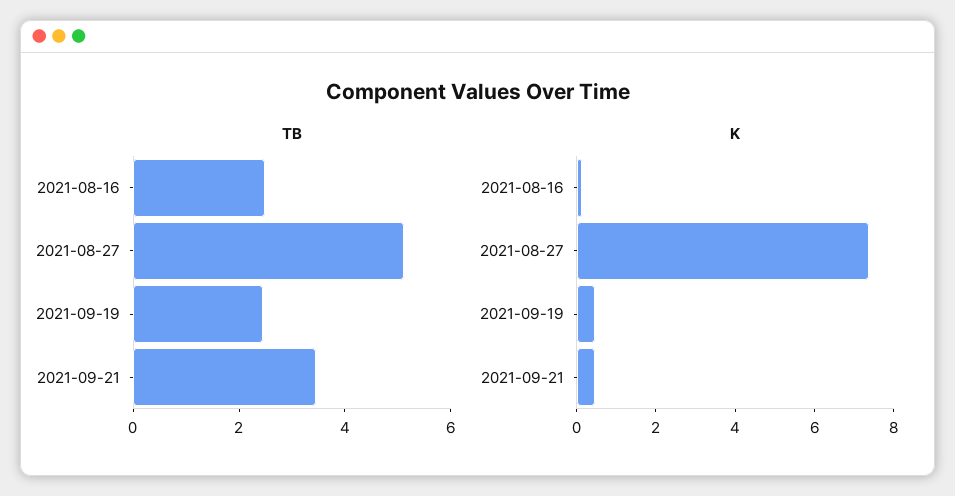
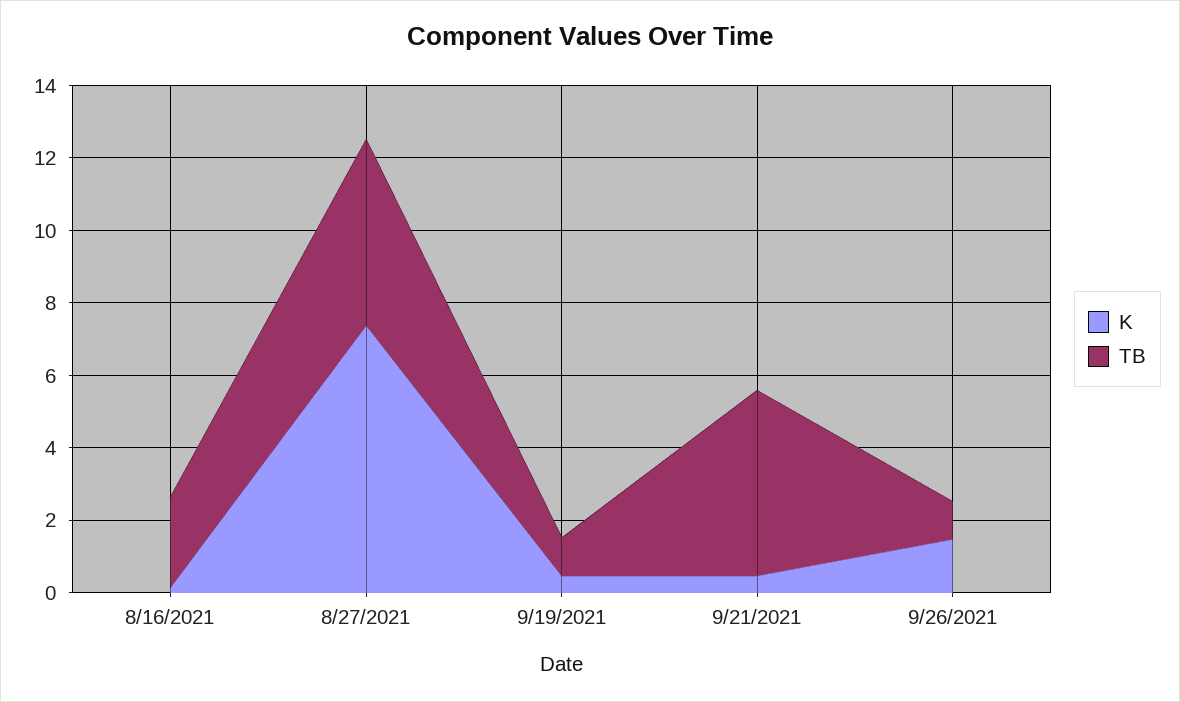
TB, 2021-09-19: 2.5 -> 1
TB, 2021-09-21: 3.5 -> 5
K, 9/26/2021: none -> 1.5
TB, 9/26/2021: none -> 1

